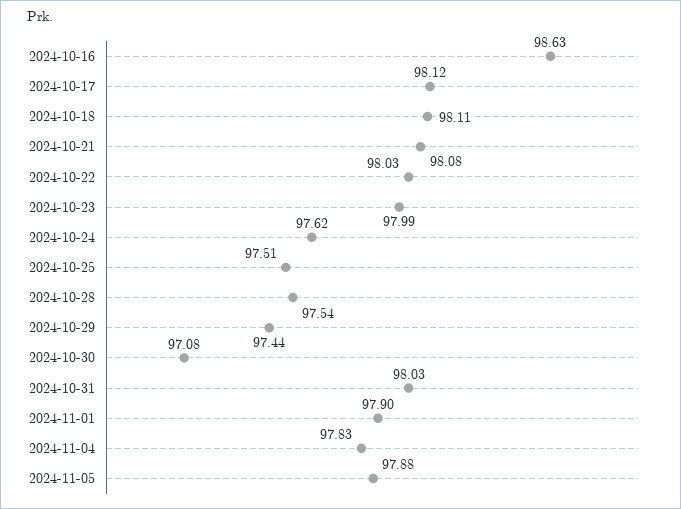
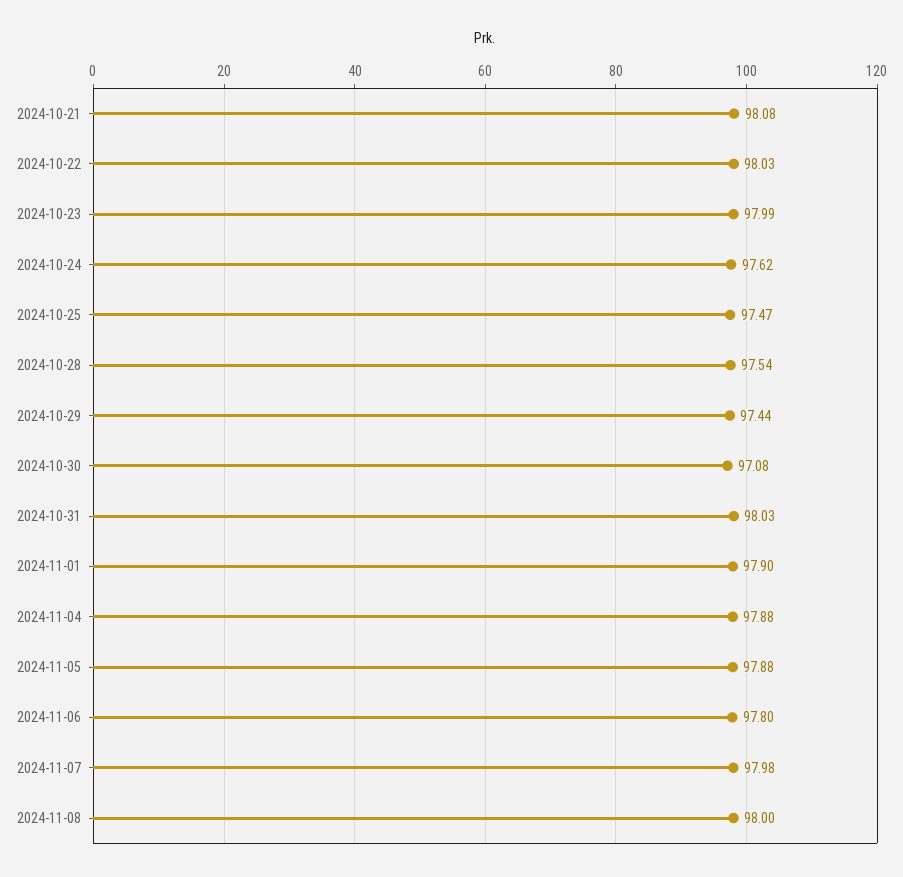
2024-10-16: 98.63 -> none
2024-10-17: 98.12 -> none
2024-10-18: 98.11 -> none
2024-10-25: 97.51 -> 97.47
2024-11-04: 97.83 -> 97.88
2024-11-06: none -> 97.8
2024-11-07: none -> 97.98
2024-11-08: none -> 98

